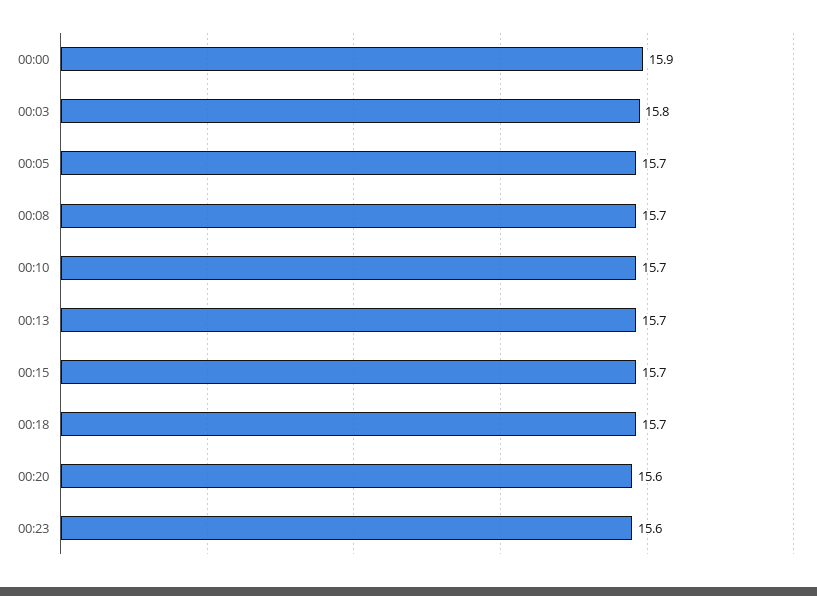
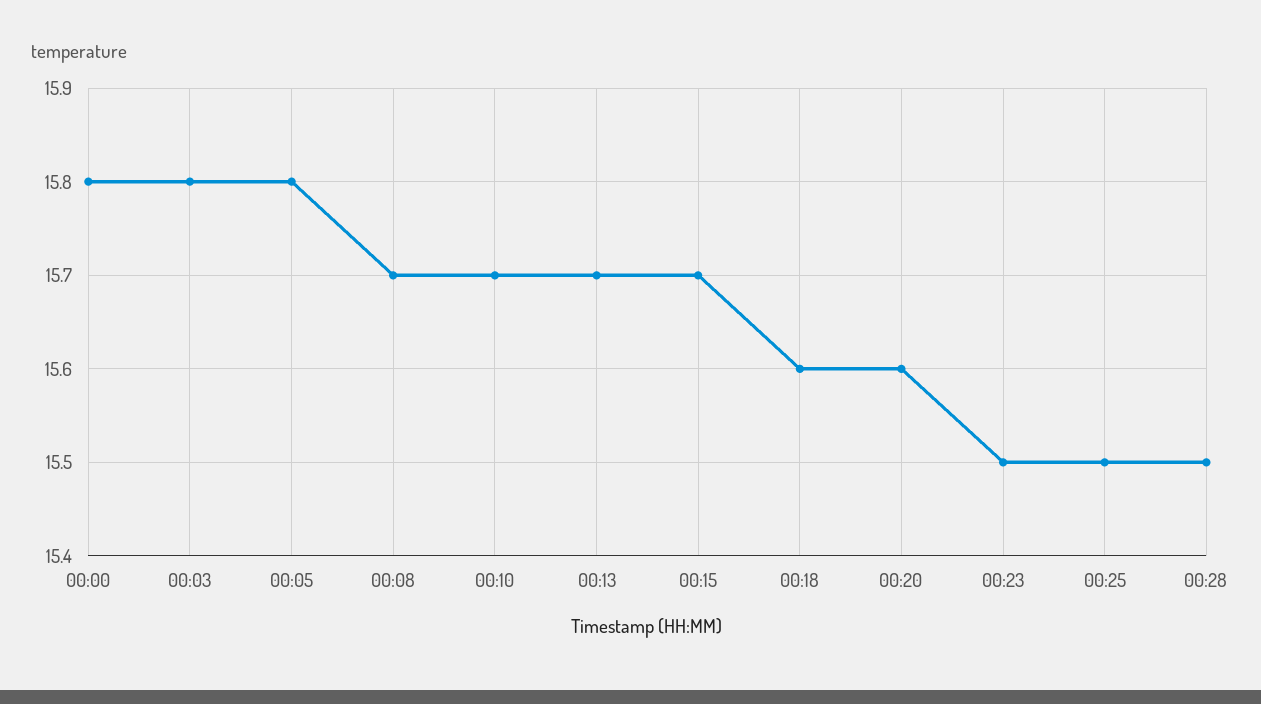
00:00: 15.9 -> 15.8
00:05: 15.7 -> 15.8
00:18: 15.7 -> 15.6
00:23: 15.6 -> 15.5
00:25: none -> 15.5
00:28: none -> 15.5

